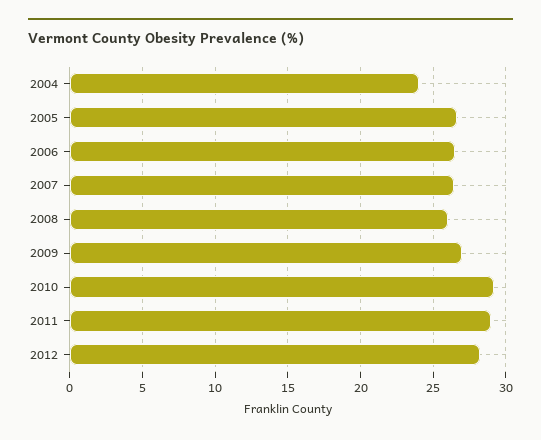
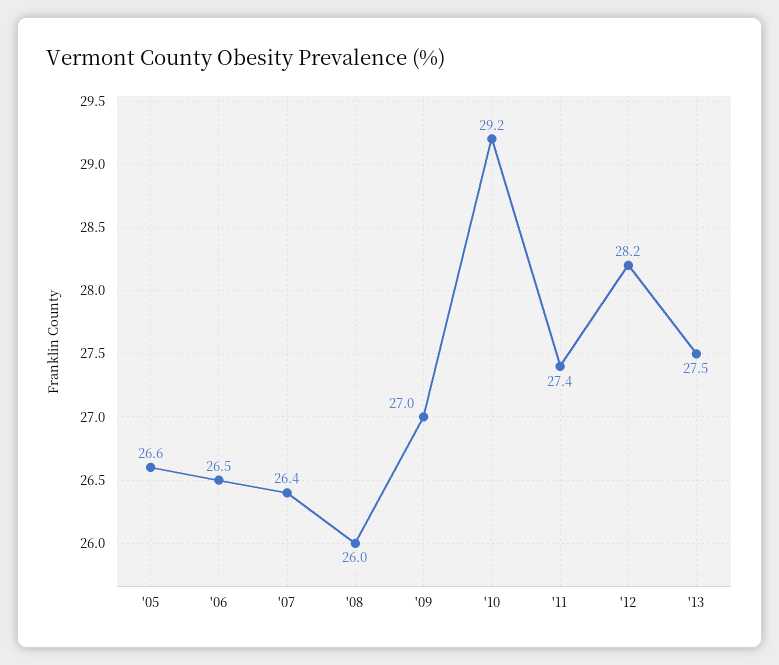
2004: 24 -> none
2011: 29 -> 27.4
'13: none -> 27.5

